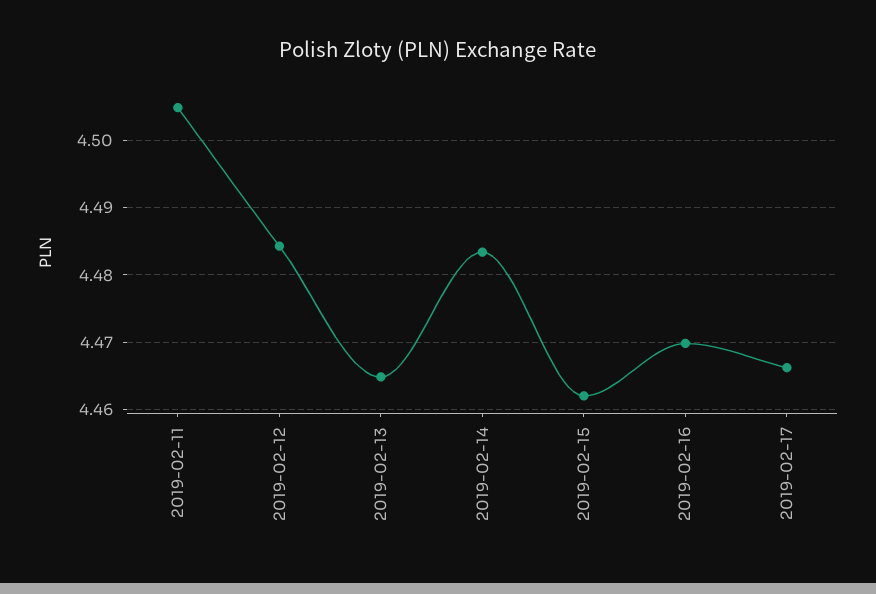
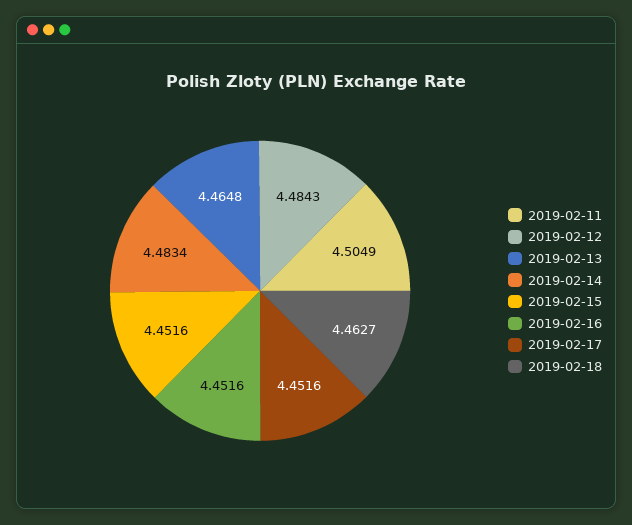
2019-02-15: 4.462 -> 4.4516
2019-02-16: 4.47 -> 4.4516
2019-02-17: 4.466 -> 4.4516
2019-02-18: none -> 4.4627

